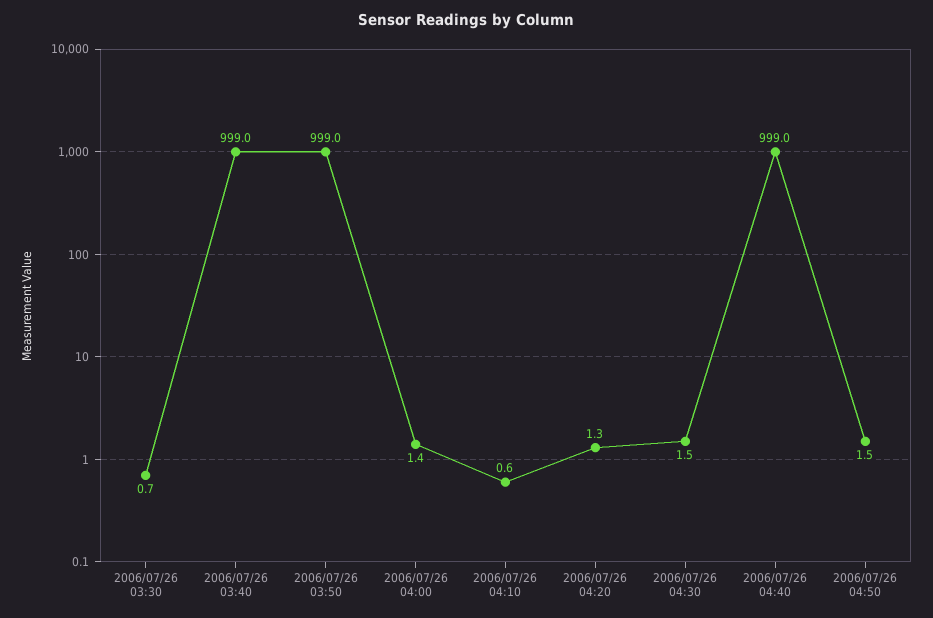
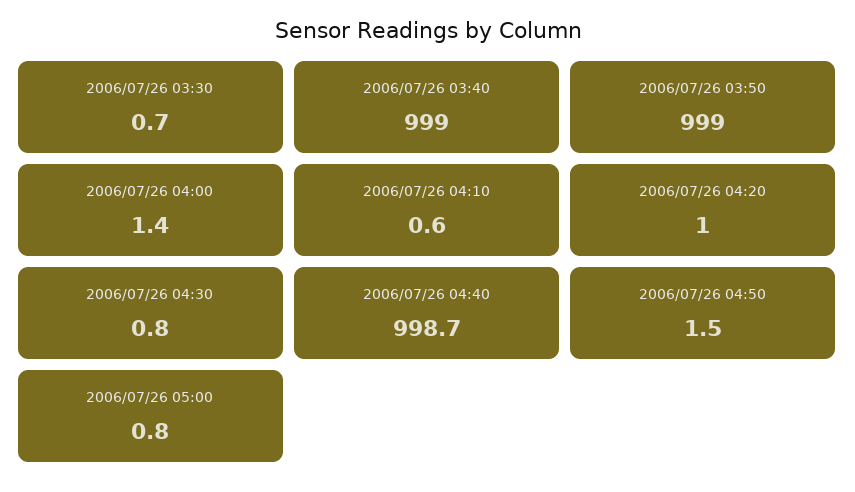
2006/07/26 04:20: 1.3 -> 1
2006/07/26 04:30: 1.5 -> 0.8
2006/07/26 04:40: 999 -> 998.7
2006/07/26 05:00: none -> 0.8

